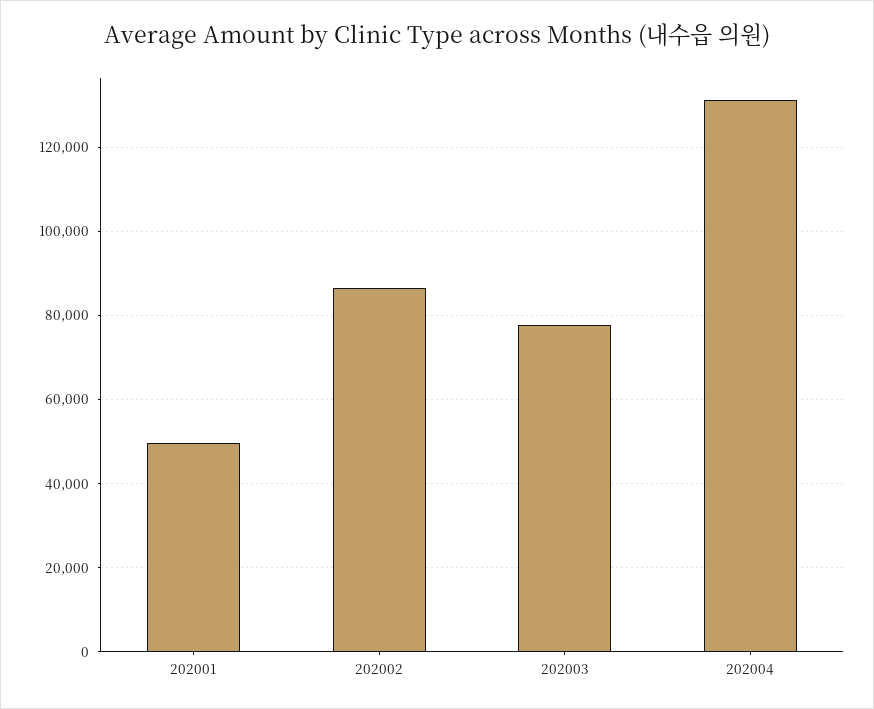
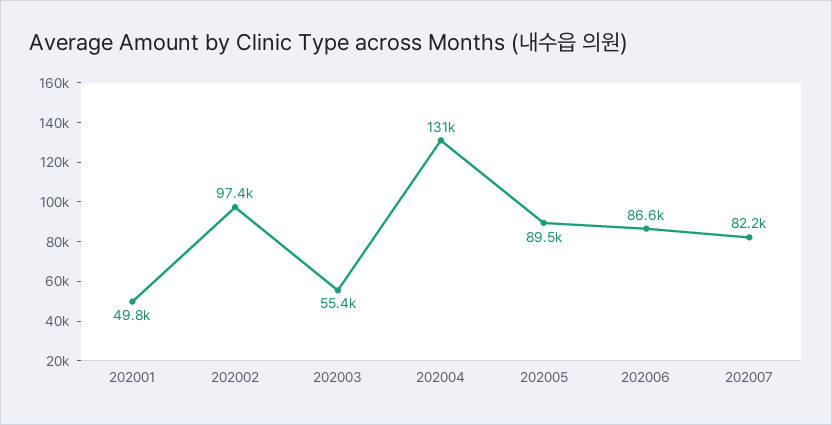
202002: 86000 -> 97400
202003: 78000 -> 55400
202005: none -> 89500
202006: none -> 86600
202007: none -> 82200

